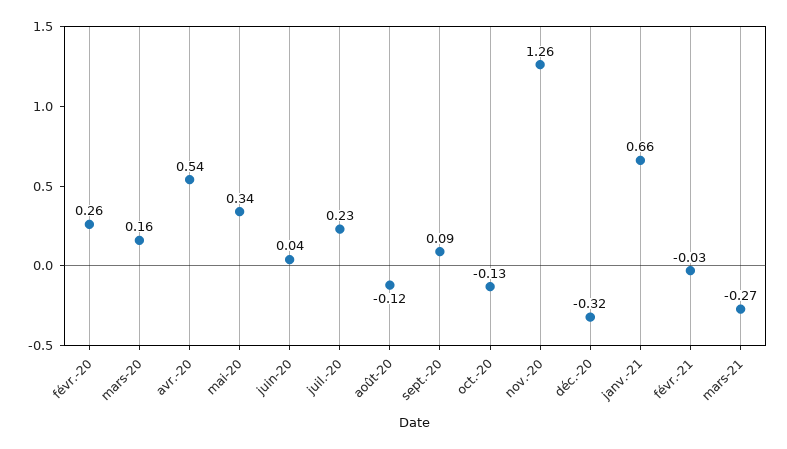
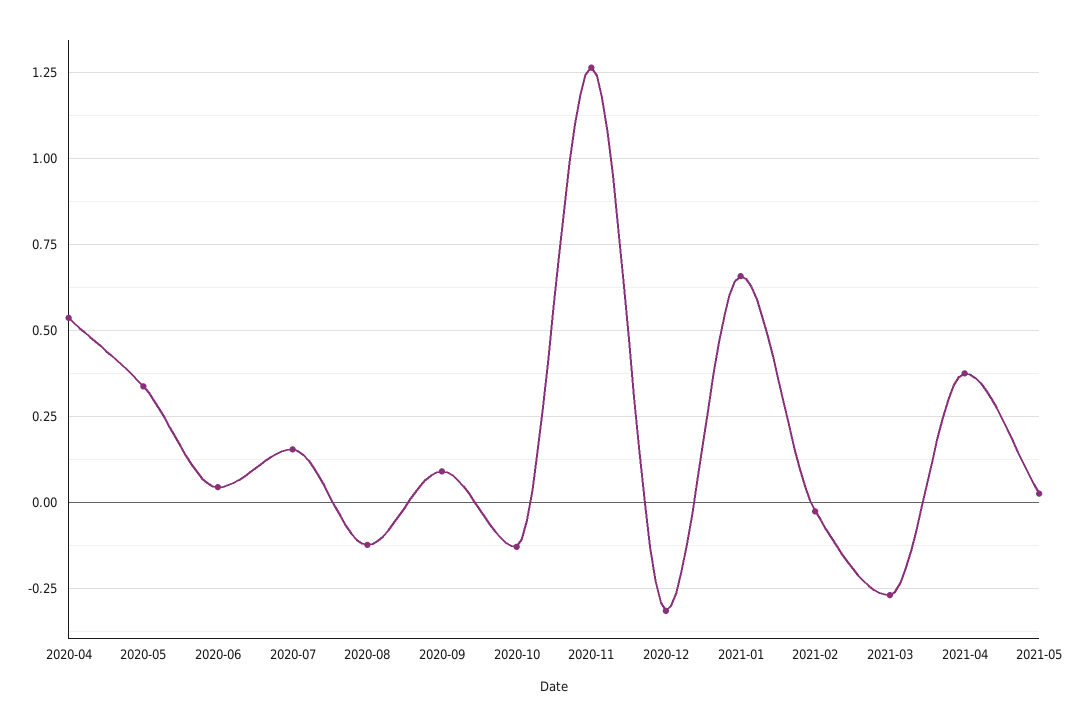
févr.-20: 0.26 -> none
mars-20: 0.16 -> none
juil.-20: 0.23 -> 0.15
2021-04: none -> 0.375
2021-05: none -> 0.025

